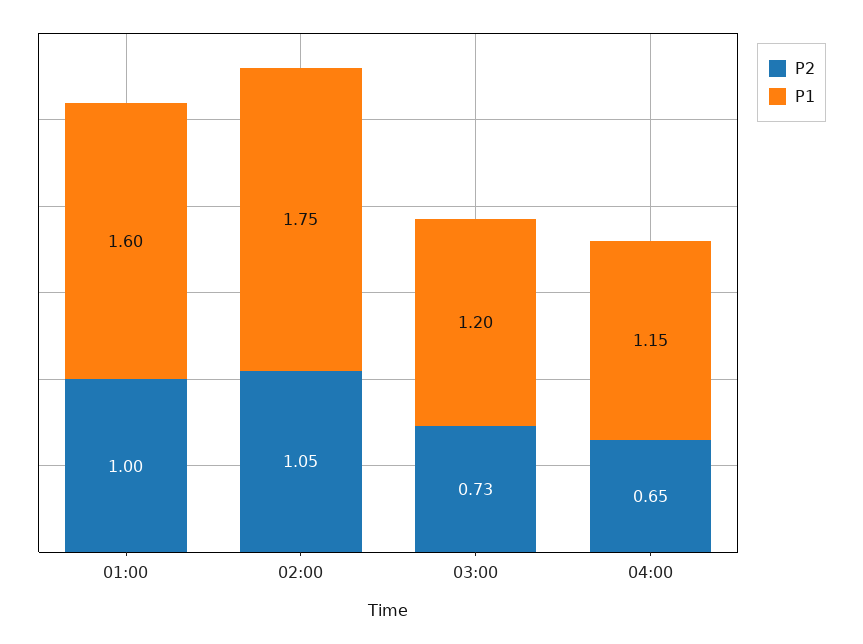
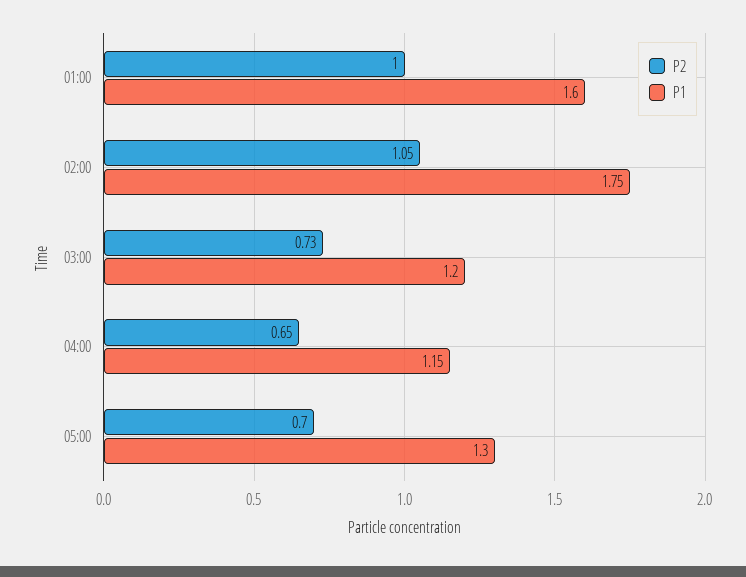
P2, 05:00: none -> 0.7
P1, 05:00: none -> 1.3

